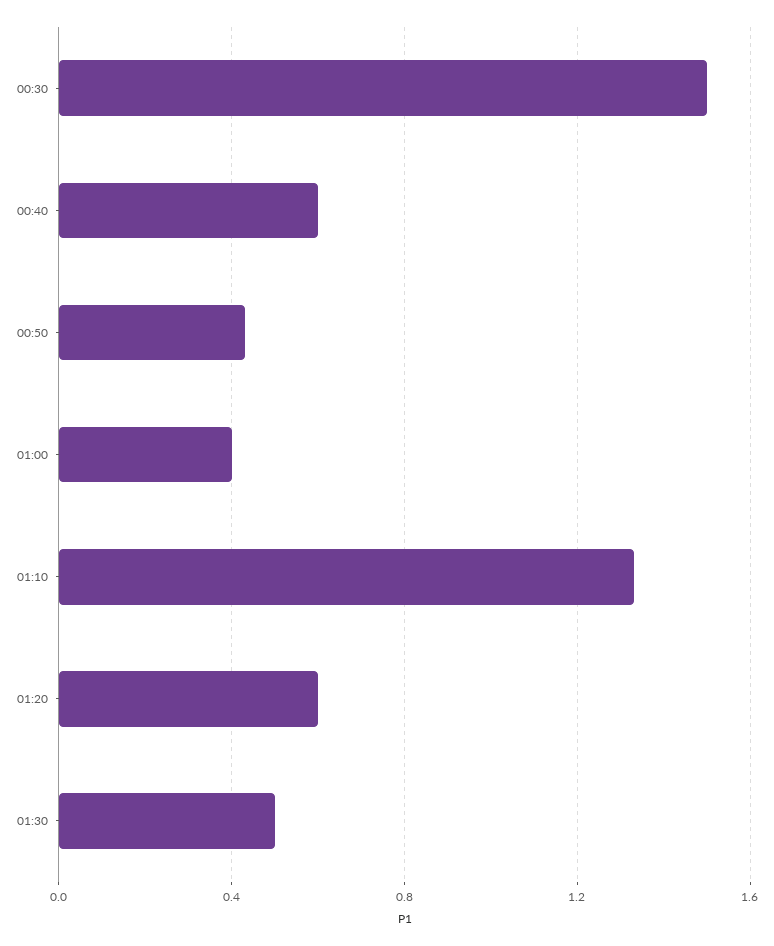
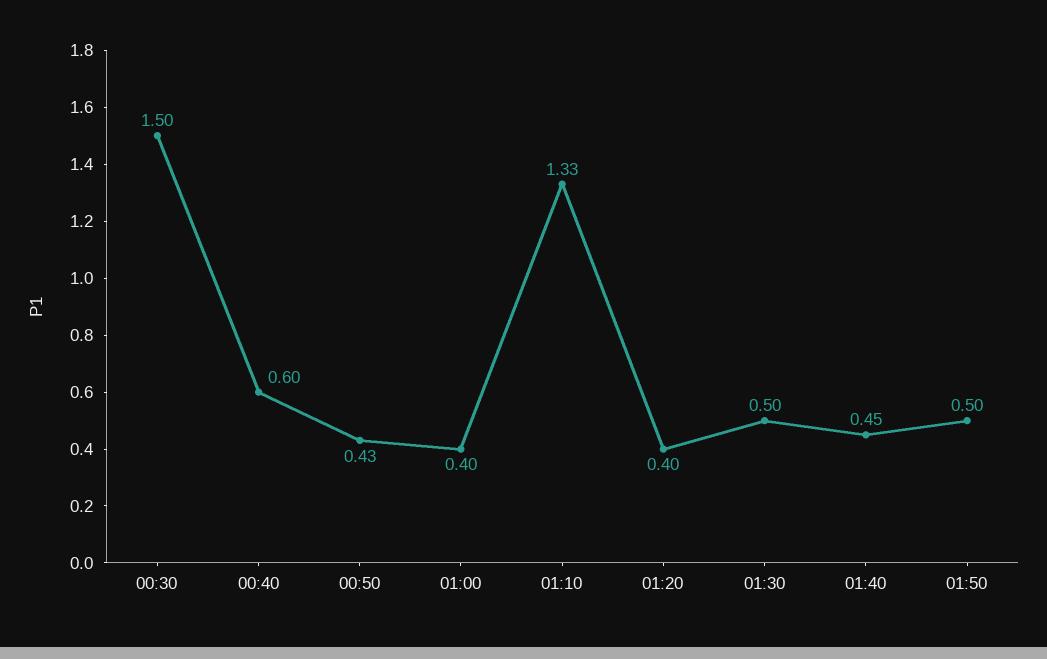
01:20: 0.6 -> 0.4
01:40: none -> 0.45
01:50: none -> 0.5

